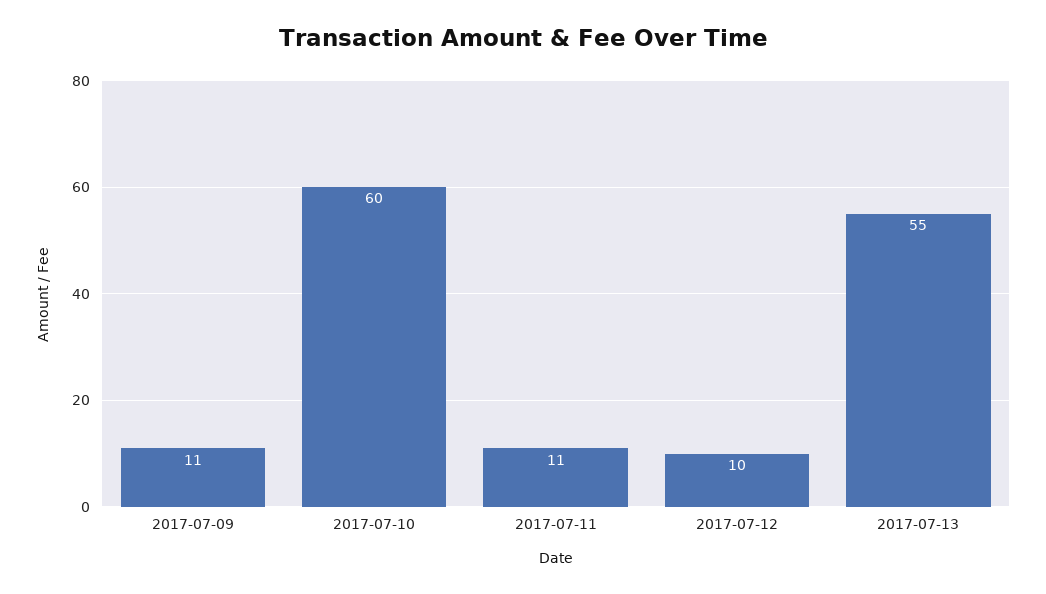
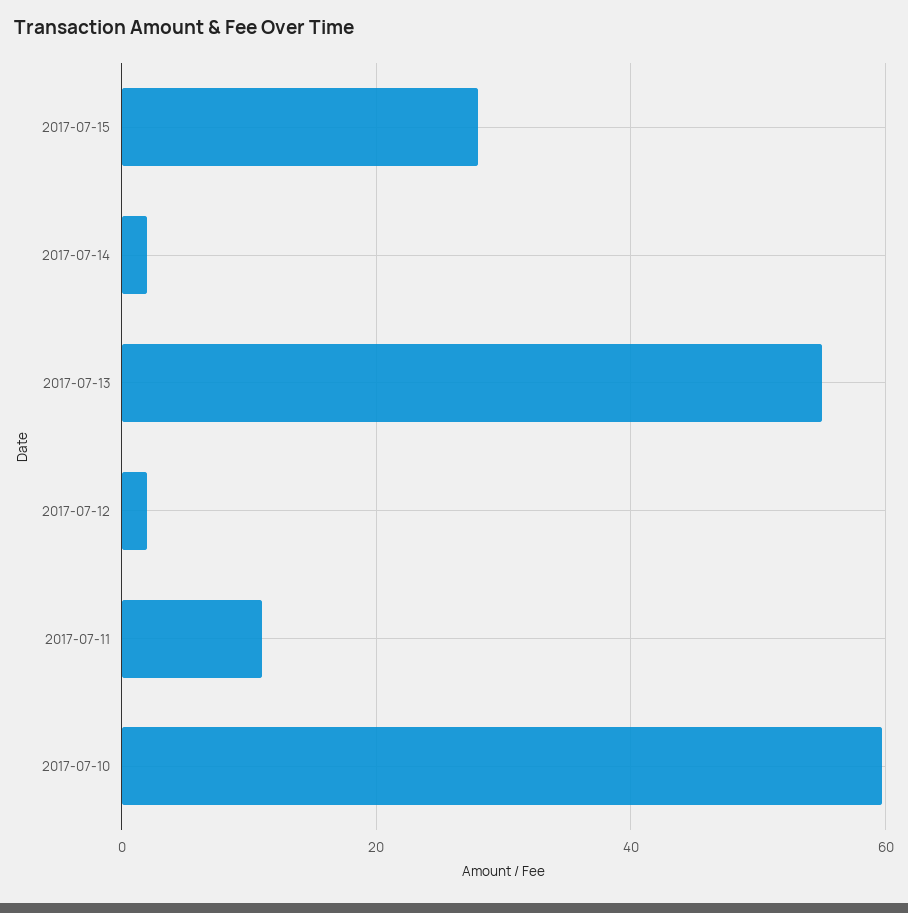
2017-07-09: 11 -> none
2017-07-12: 10 -> 2
2017-07-15: none -> 28
2017-07-14: none -> 2

